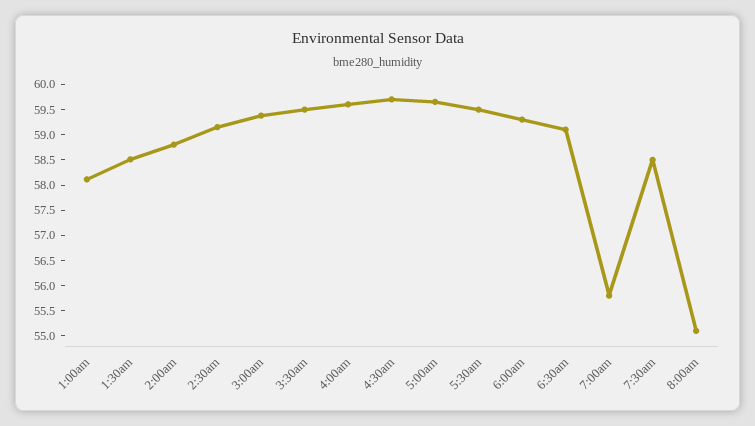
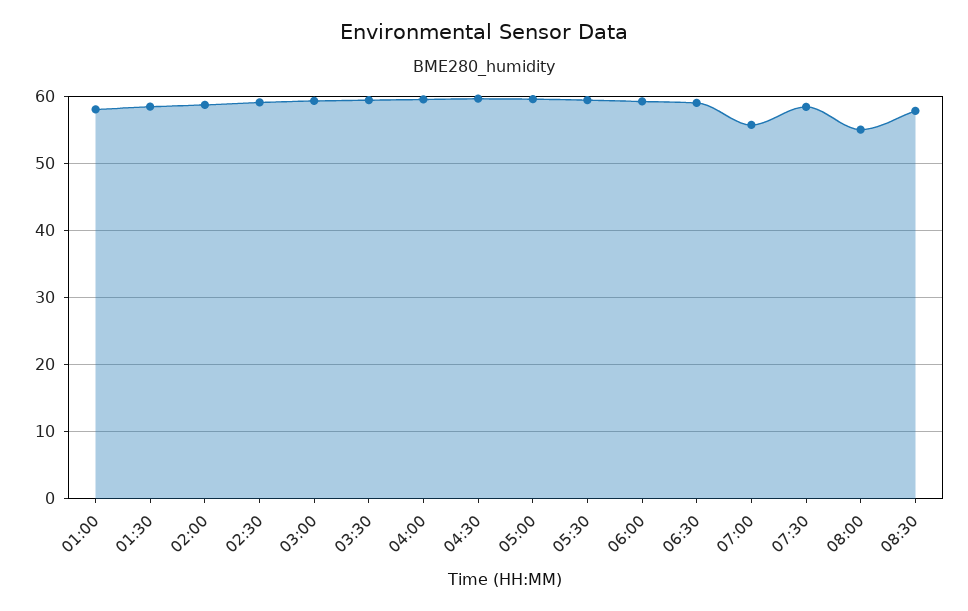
08:30: none -> 58

